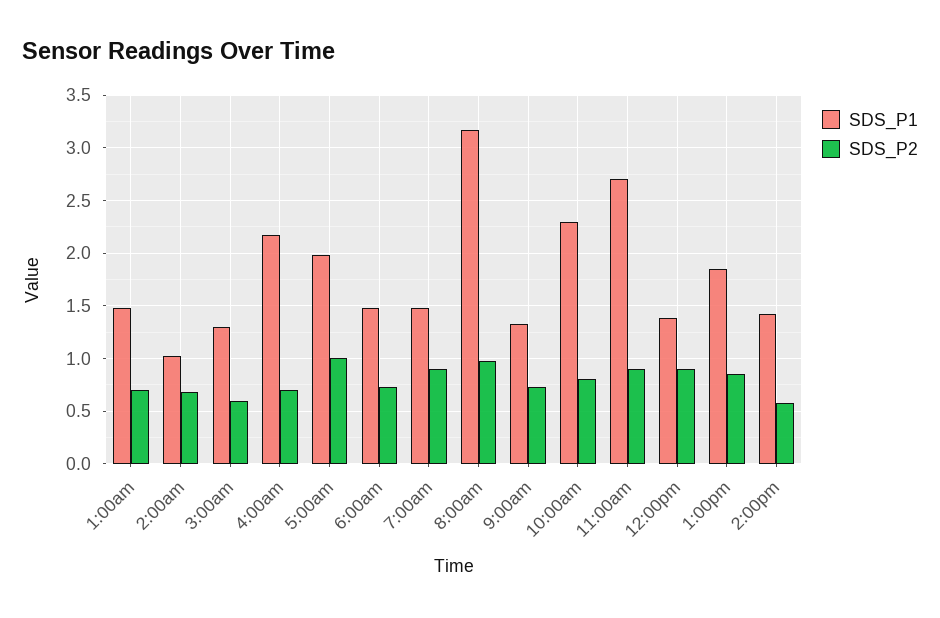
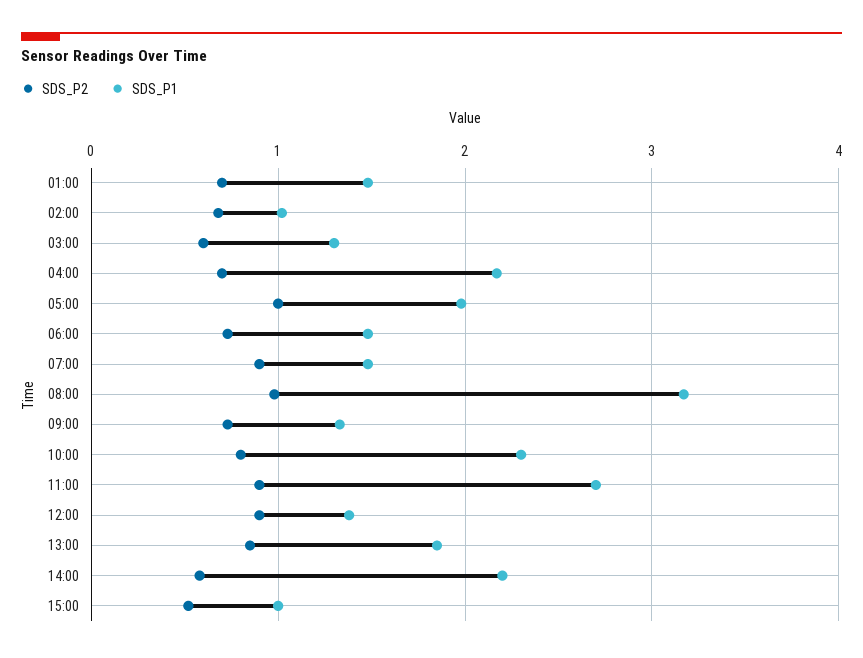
SDS_P1, 2:00pm: 1.4 -> 2.2
SDS_P2, 15:00: none -> 0.5
SDS_P1, 15:00: none -> 1

